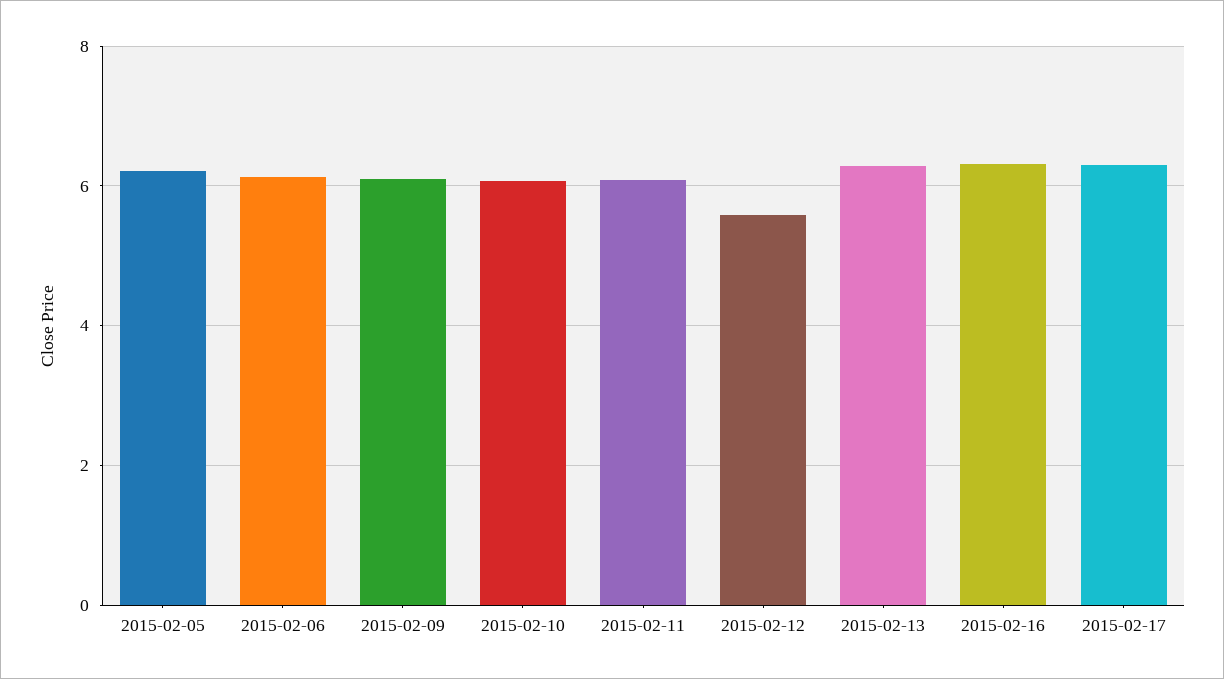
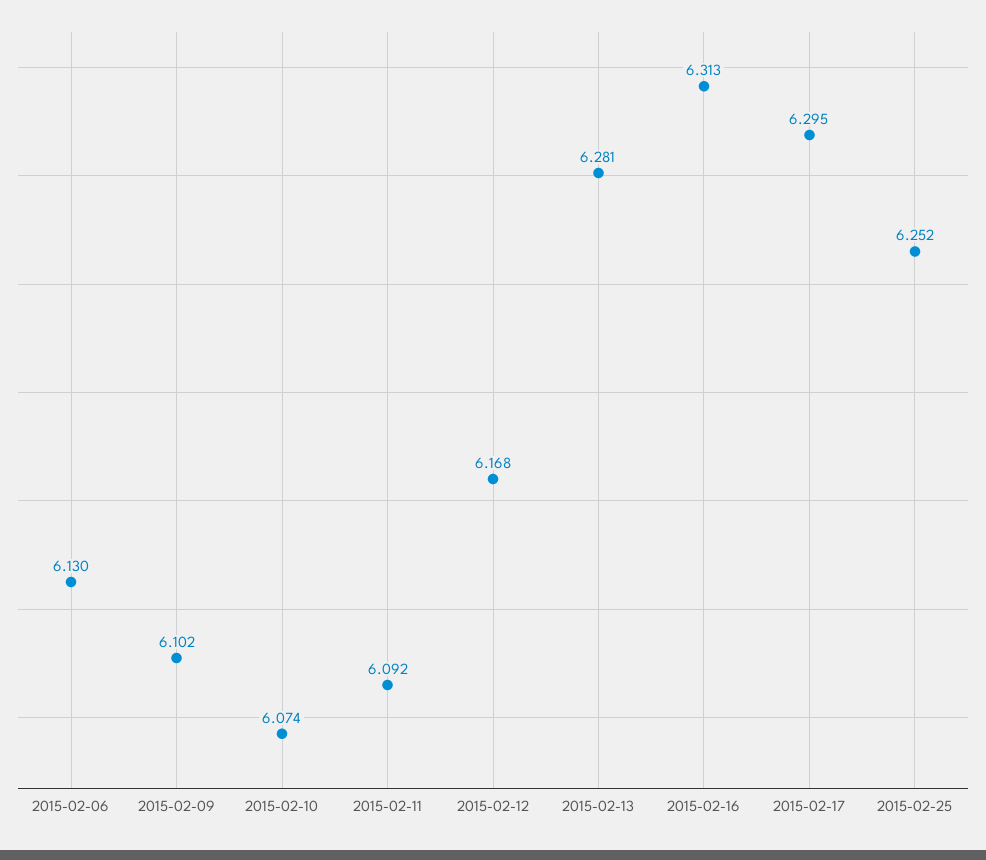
2015-02-05: 6.2 -> none
2015-02-12: 5.6 -> 6.168
2015-02-25: none -> 6.252

